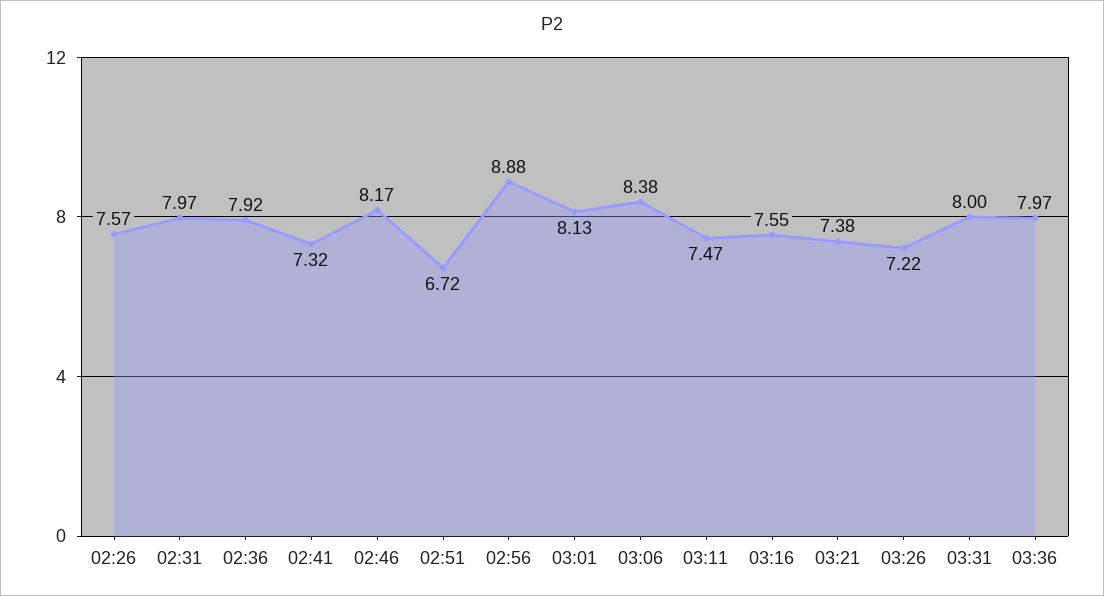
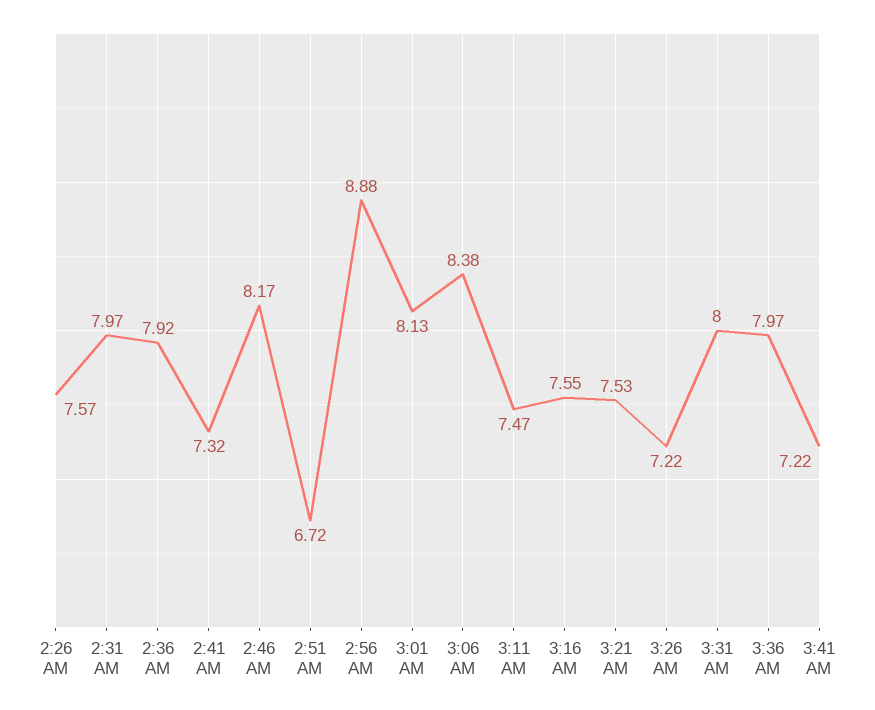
03:21: 7.38 -> 7.53
3:41 AM: none -> 7.22

